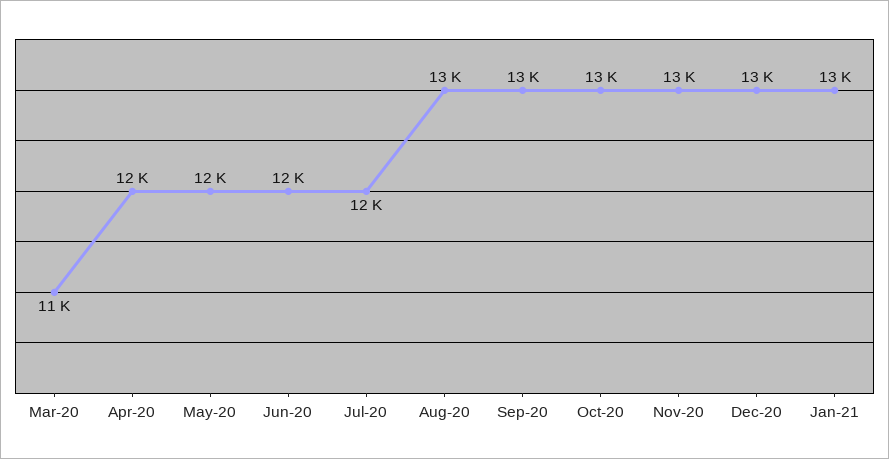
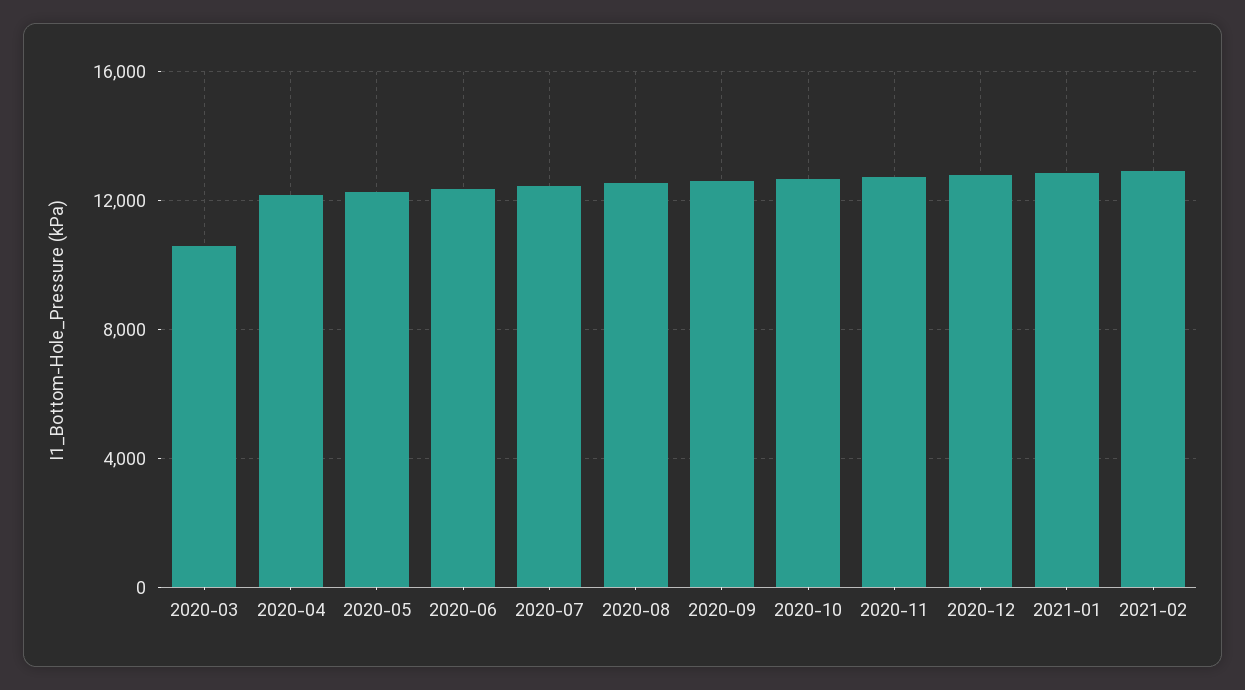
2021-02: none -> 13000

